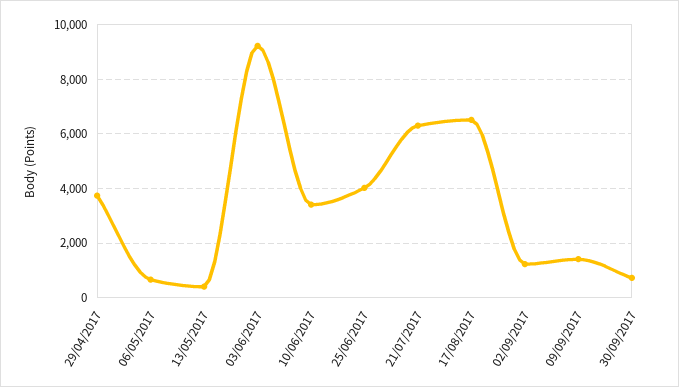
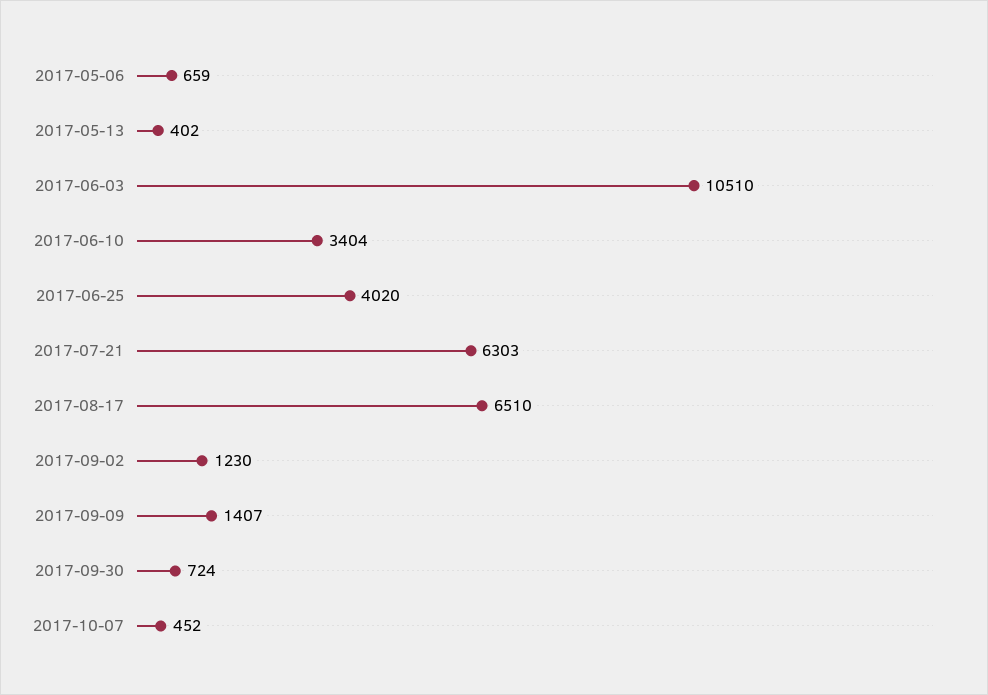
29/04/2017: 3750 -> none
03/06/2017: 9250 -> 10510
2017-10-07: none -> 452

